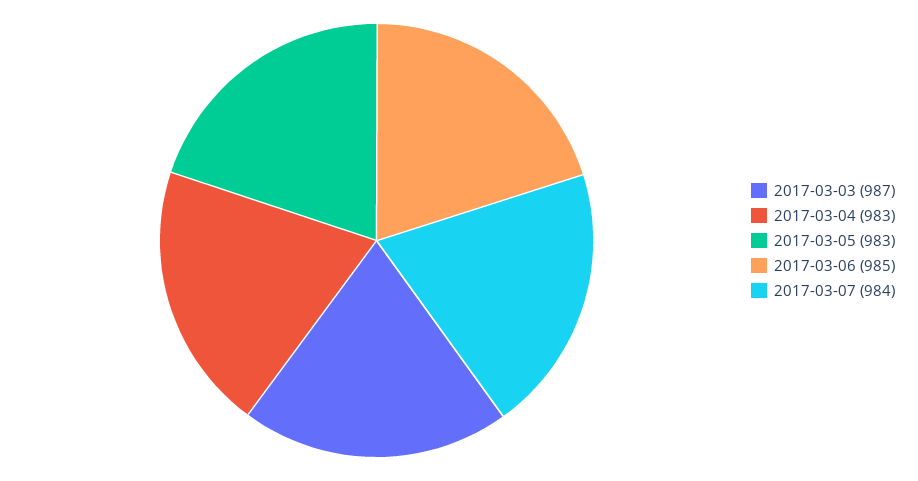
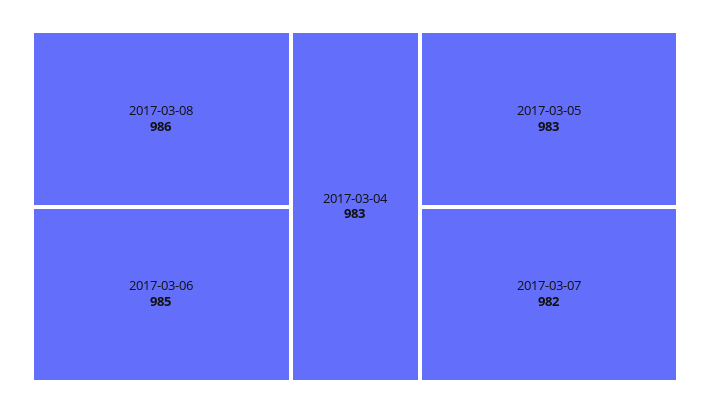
2017-03-03: 987 -> none
2017-03-07: 984 -> 982
2017-03-08: none -> 986

